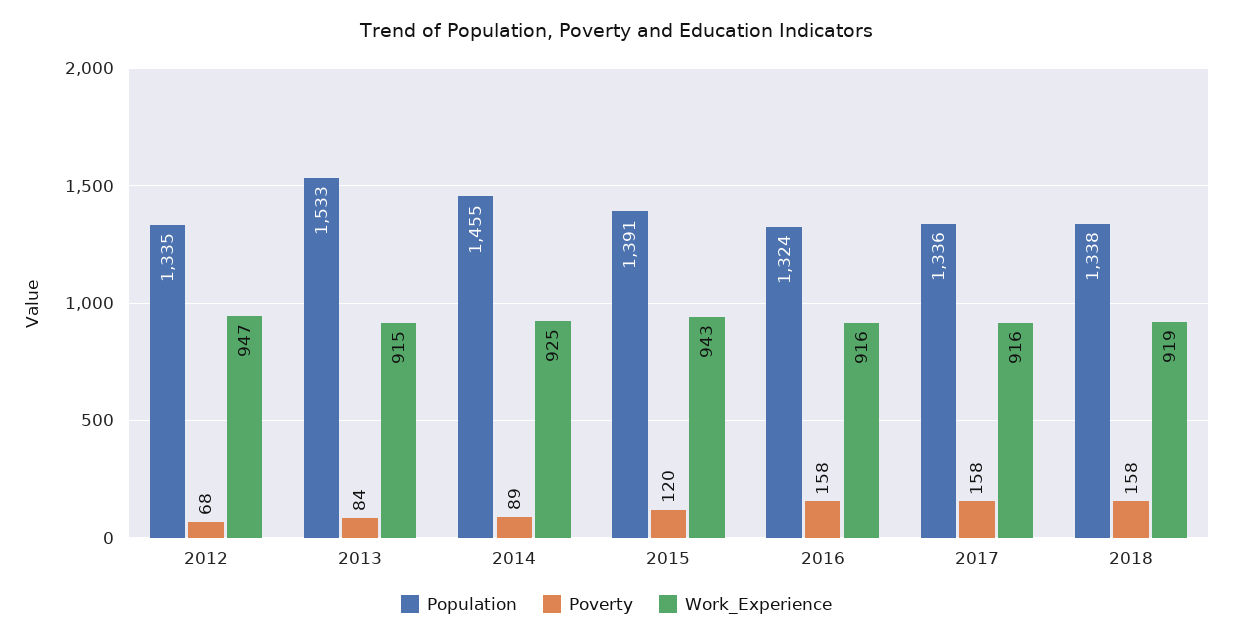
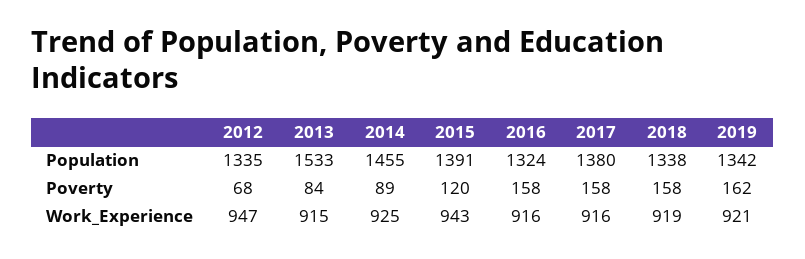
Population, 2017: 1336 -> 1380
Population, 2019: none -> 1342
Poverty, 2019: none -> 162
Work_Experience, 2019: none -> 921

